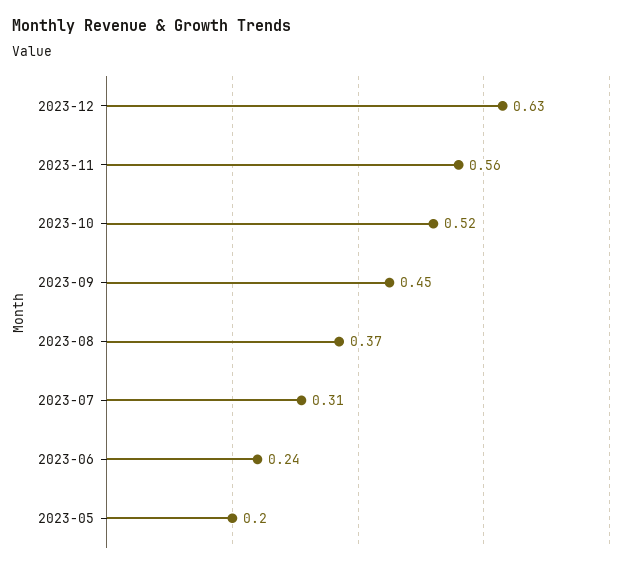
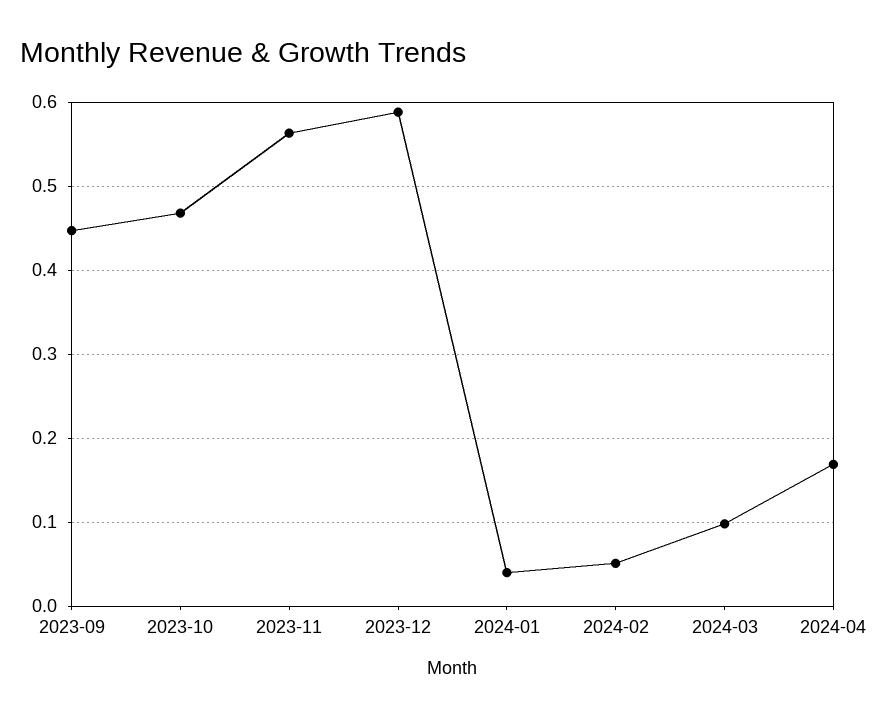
2023-12: 0.63 -> 0.59
2023-10: 0.52 -> 0.47
2023-08: 0.37 -> none
2023-07: 0.31 -> none
2023-06: 0.24 -> none
2023-05: 0.2 -> none
2024-01: none -> 0.04
2024-02: none -> 0.05
2024-03: none -> 0.1
2024-04: none -> 0.17

